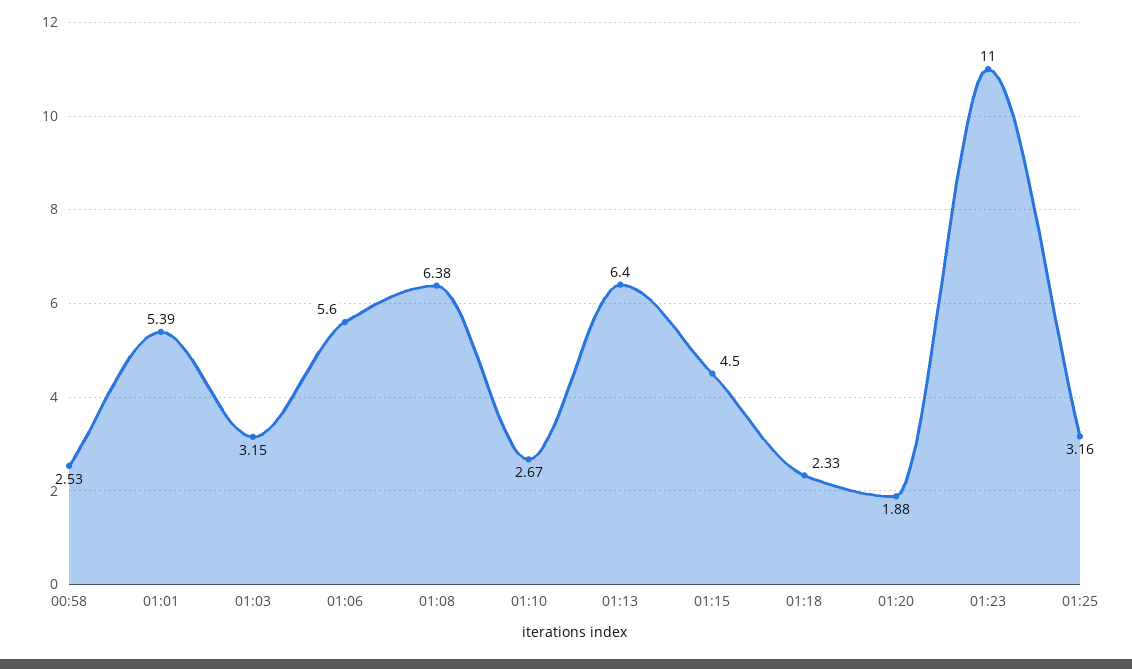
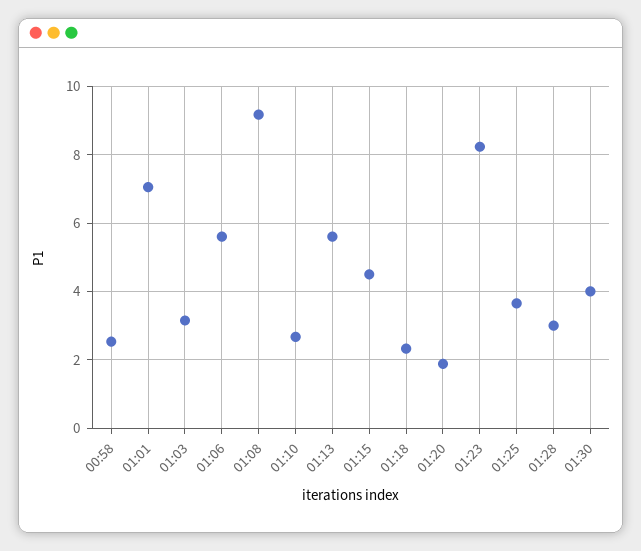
01:01: 5.39 -> 7
01:08: 6.38 -> 9.2
01:13: 6.4 -> 5.6
01:23: 11 -> 8.2
01:25: 3.16 -> 3.6
01:28: none -> 3
01:30: none -> 4

